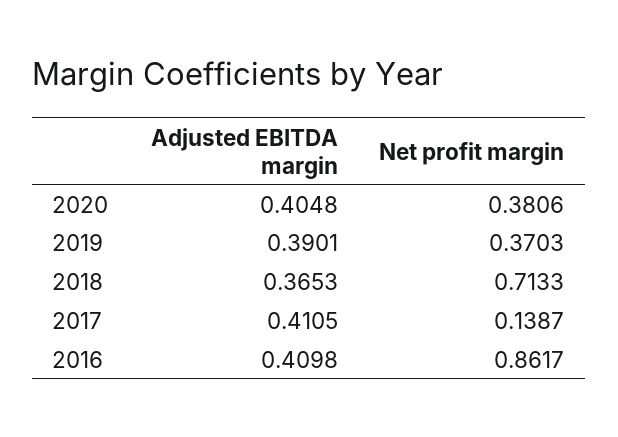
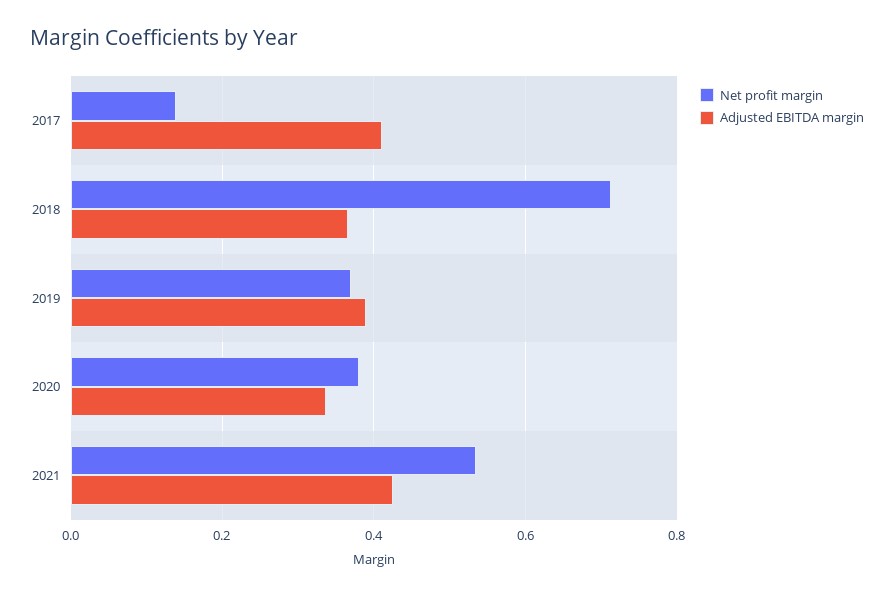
Adjusted EBITDA margin, 2020: 0.4048 -> 0.34
Adjusted EBITDA margin, 2016: 0.4098 -> none
Net profit margin, 2016: 0.8617 -> none
Net profit margin, 2021: none -> 0.54
Adjusted EBITDA margin, 2021: none -> 0.42

